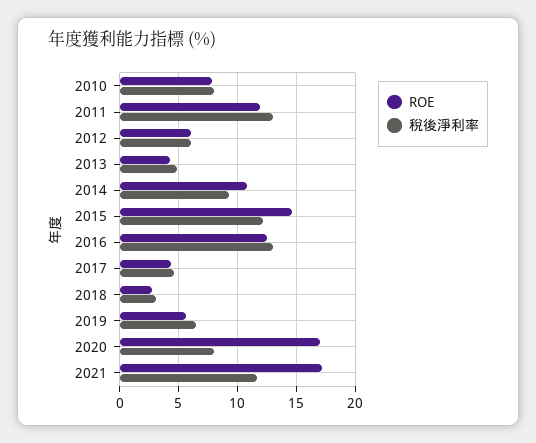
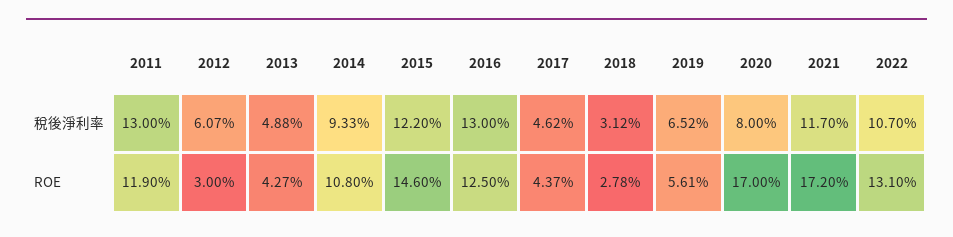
ROE, 2010: 8 -> none
稅後淨利率, 2010: 8 -> none
ROE, 2012: 6 -> 3
稅後淨利率, 2022: none -> 10.7
ROE, 2022: none -> 13.1

